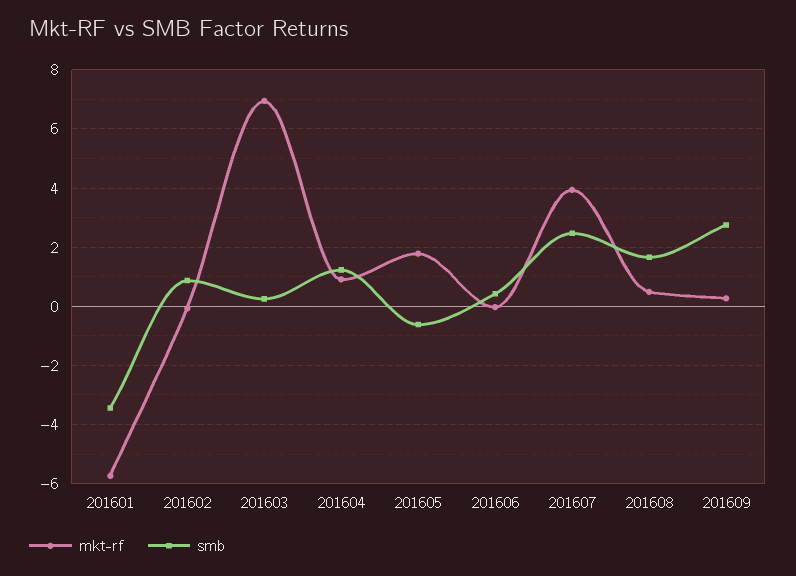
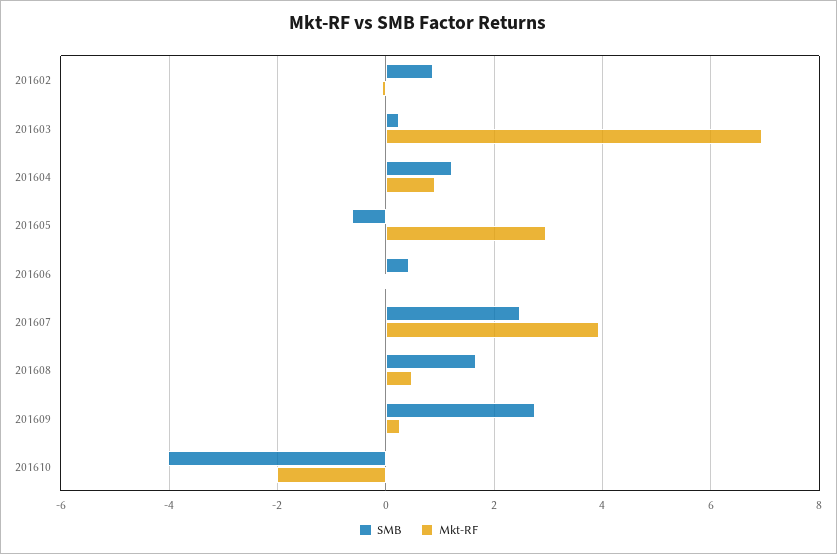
mkt-rf, 201601: -5.75 -> none
smb, 201601: -3.5 -> none
mkt-rf, 201605: 1.75 -> 3
smb, 201610: none -> -4
mkt-rf, 201610: none -> -2

